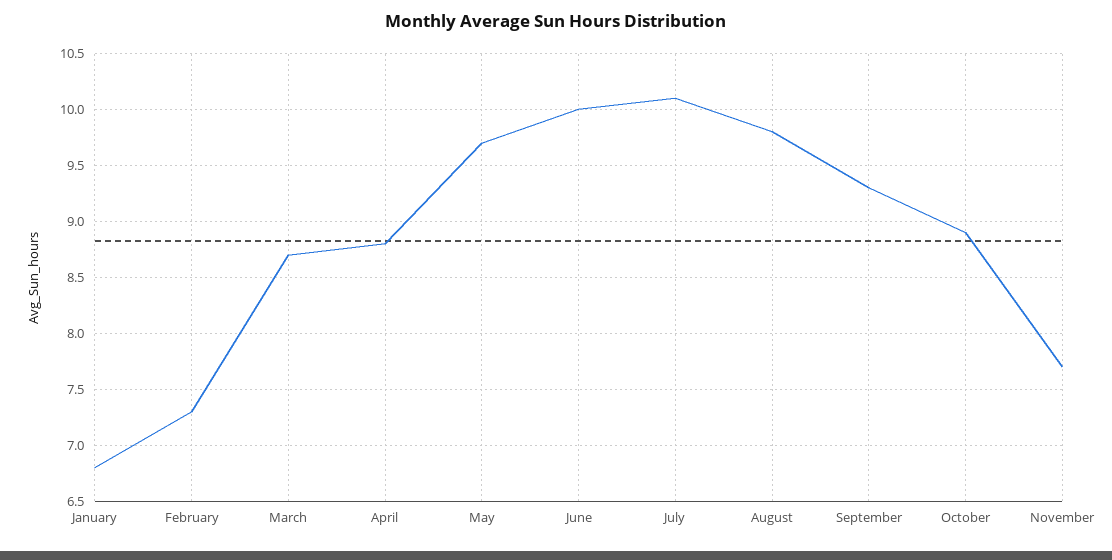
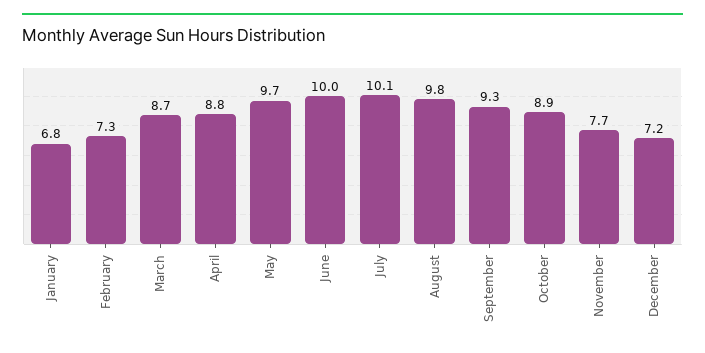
December: none -> 7.2

